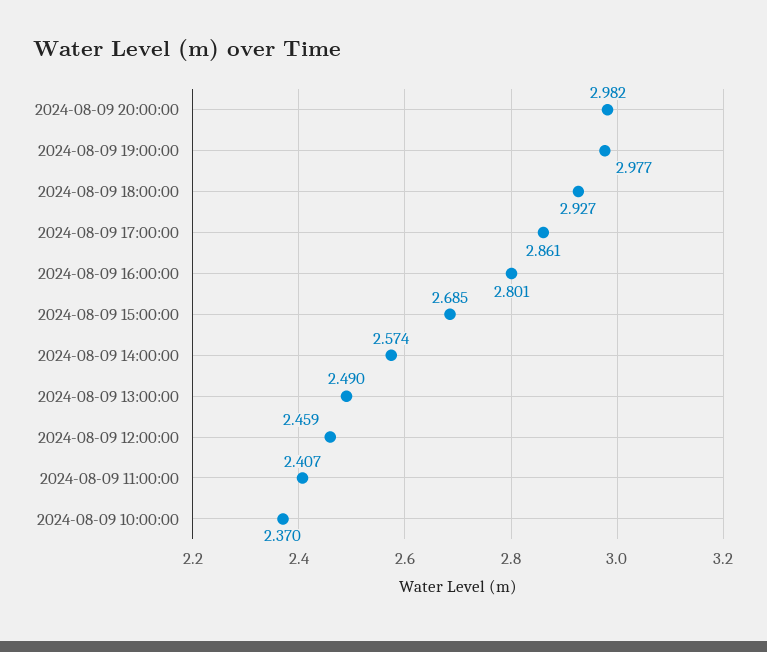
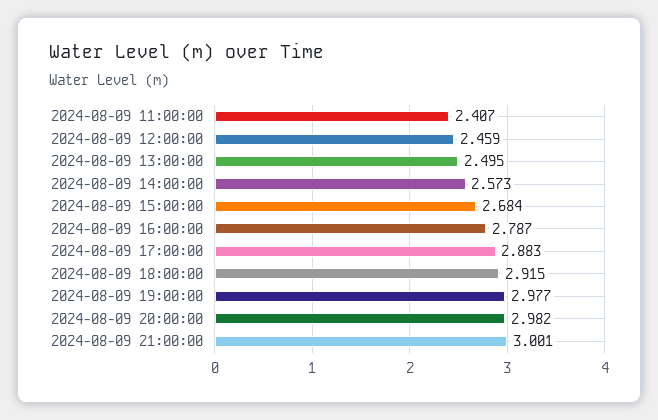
2024-08-09 18:00:00: 2.927 -> 2.915
2024-08-09 17:00:00: 2.861 -> 2.883
2024-08-09 16:00:00: 2.801 -> 2.787
2024-08-09 15:00:00: 2.685 -> 2.684
2024-08-09 14:00:00: 2.574 -> 2.573
2024-08-09 13:00:00: 2.49 -> 2.495
2024-08-09 10:00:00: 2.37 -> none
2024-08-09 21:00:00: none -> 3.001

